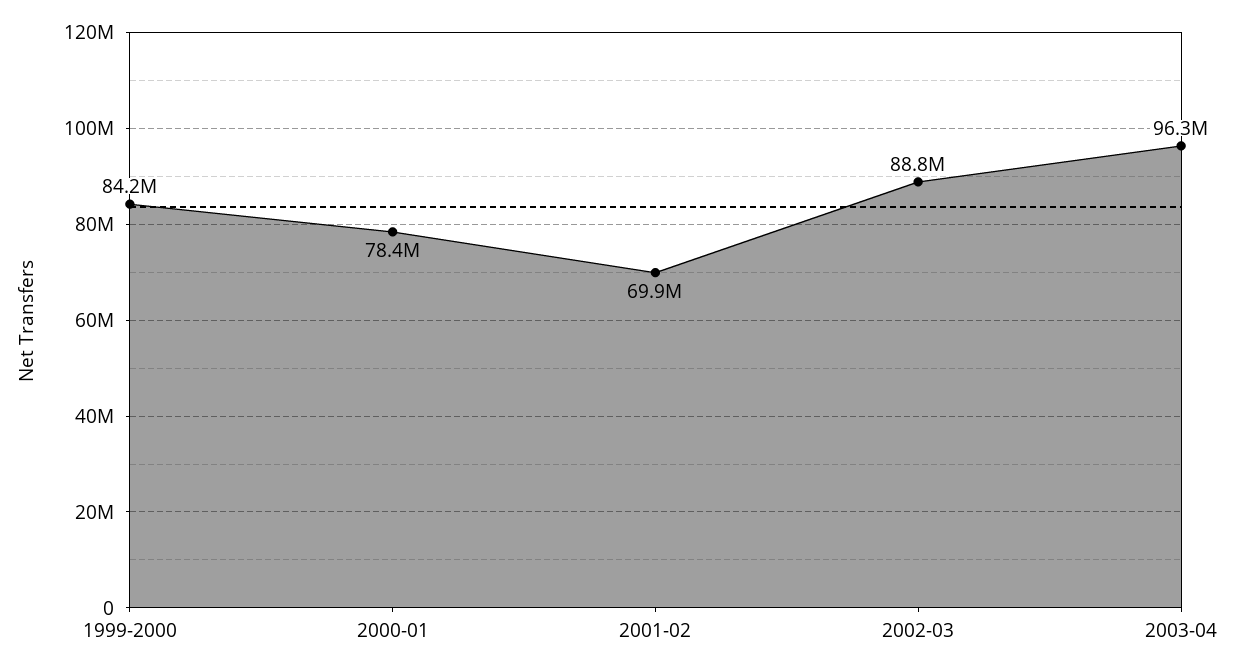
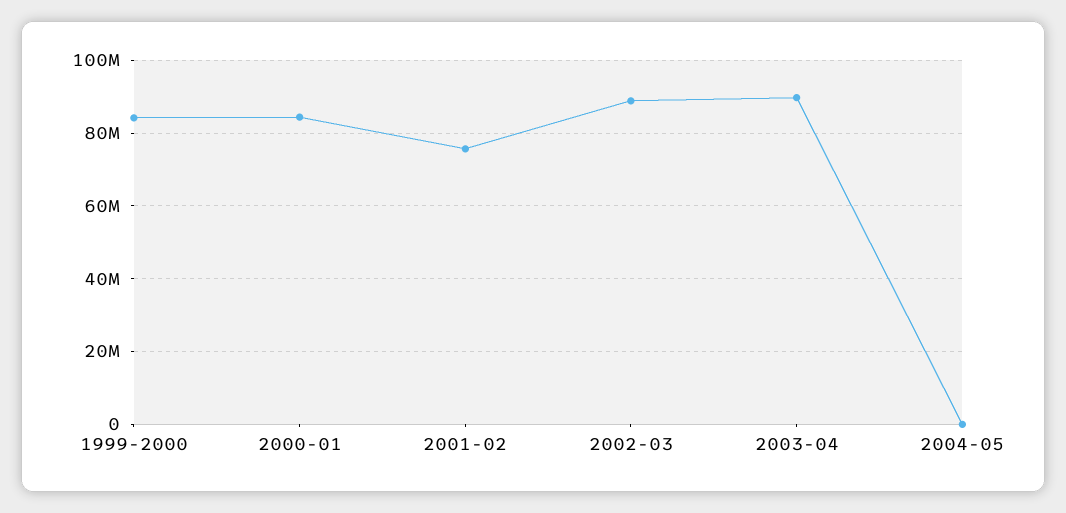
2000-01: 78400000 -> 84000000
2001-02: 69900000 -> 76000000
2003-04: 96300000 -> 90000000
2004-05: none -> 0

